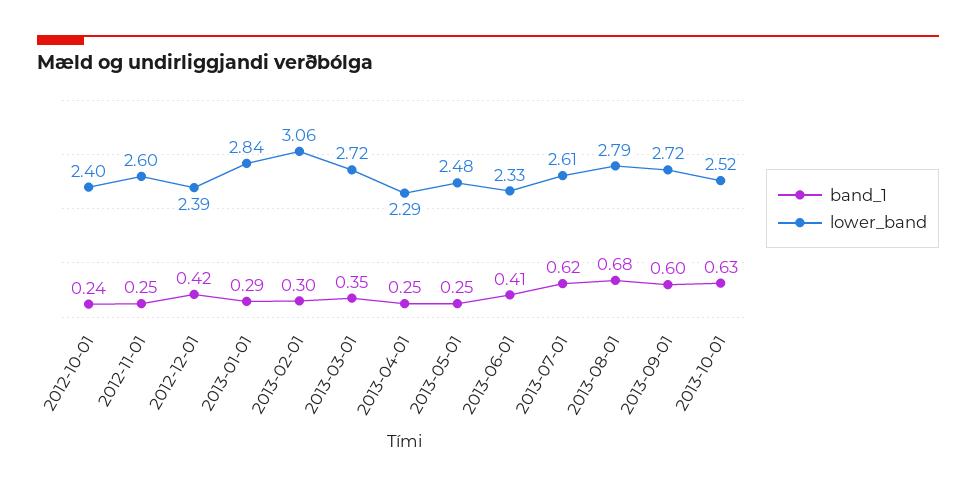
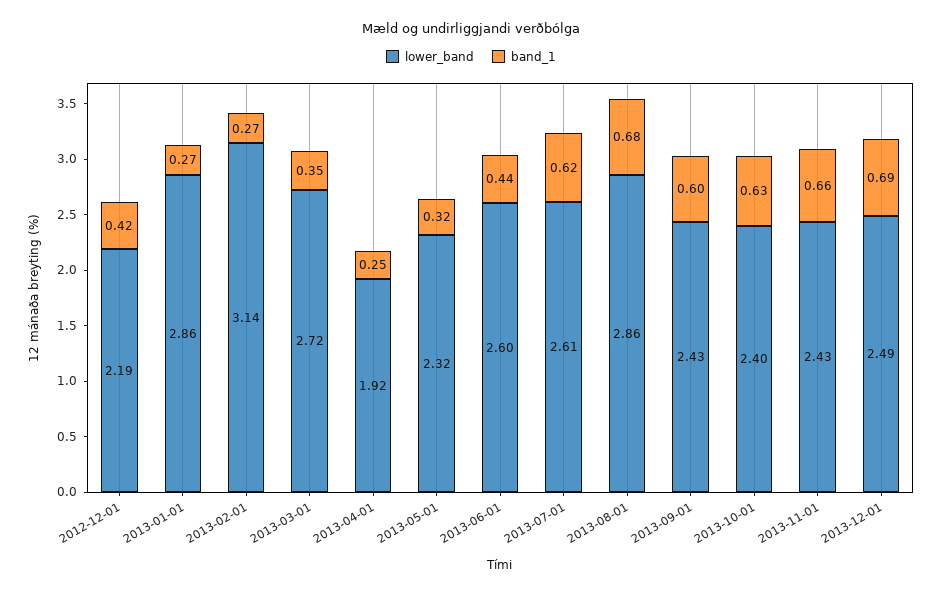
band_1, 2012-10-01: 0.24 -> none
lower_band, 2012-10-01: 2.4 -> none
band_1, 2012-11-01: 0.25 -> none
lower_band, 2012-11-01: 2.6 -> none
lower_band, 2012-12-01: 2.39 -> 2.19
band_1, 2013-01-01: 0.29 -> 0.27
lower_band, 2013-01-01: 2.84 -> 2.86
band_1, 2013-02-01: 0.3 -> 0.27
lower_band, 2013-02-01: 3.06 -> 3.14
lower_band, 2013-04-01: 2.29 -> 1.92
band_1, 2013-05-01: 0.25 -> 0.32
lower_band, 2013-05-01: 2.48 -> 2.32
band_1, 2013-06-01: 0.41 -> 0.44
lower_band, 2013-06-01: 2.33 -> 2.6
lower_band, 2013-08-01: 2.79 -> 2.86
lower_band, 2013-09-01: 2.72 -> 2.43
lower_band, 2013-10-01: 2.52 -> 2.4
lower_band, 2013-11-01: none -> 2.43
band_1, 2013-11-01: none -> 0.66
lower_band, 2013-12-01: none -> 2.49
band_1, 2013-12-01: none -> 0.69

